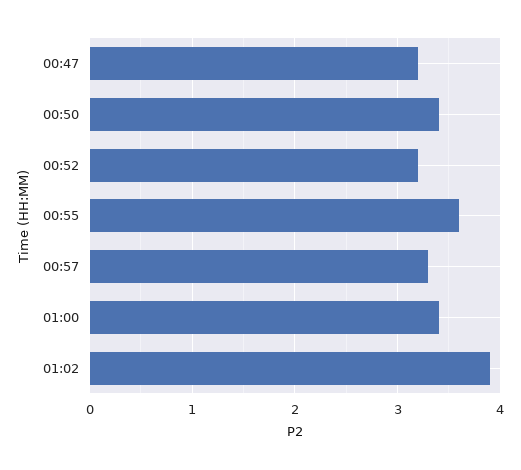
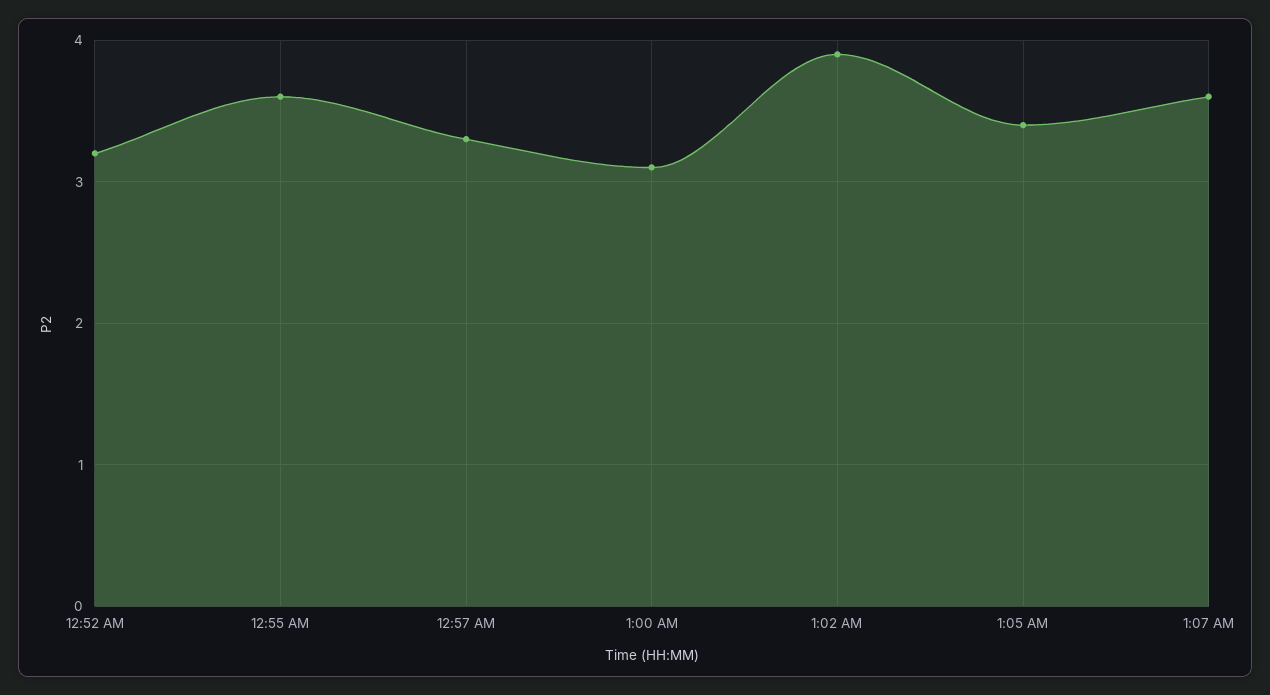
00:47: 3.2 -> none
00:50: 3.4 -> none
01:00: 3.4 -> 3.1
1:05 AM: none -> 3.4
1:07 AM: none -> 3.6

